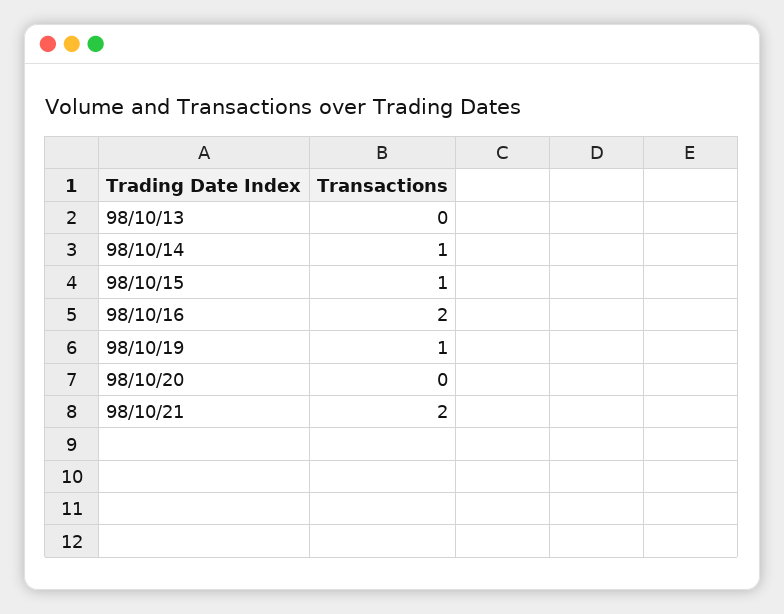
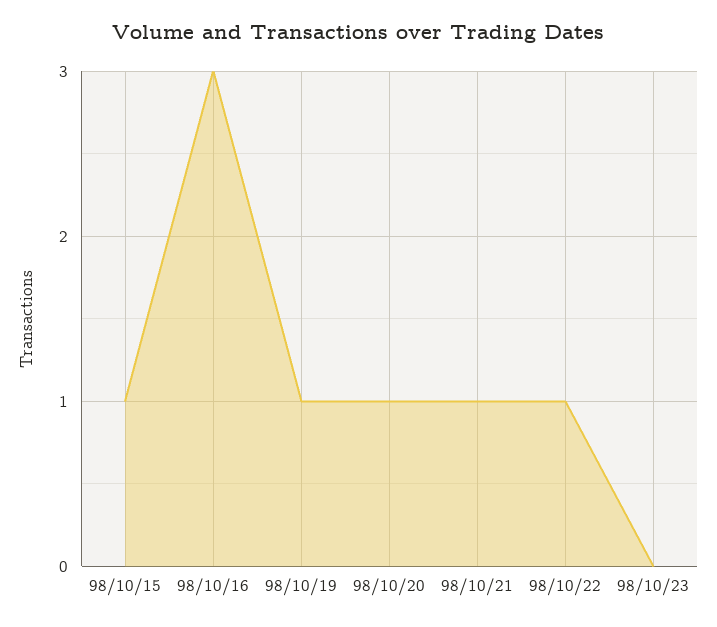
98/10/13: 0 -> none
98/10/14: 1 -> none
98/10/16: 2 -> 3
98/10/20: 0 -> 1
98/10/21: 2 -> 1
98/10/22: none -> 1
98/10/23: none -> 0

